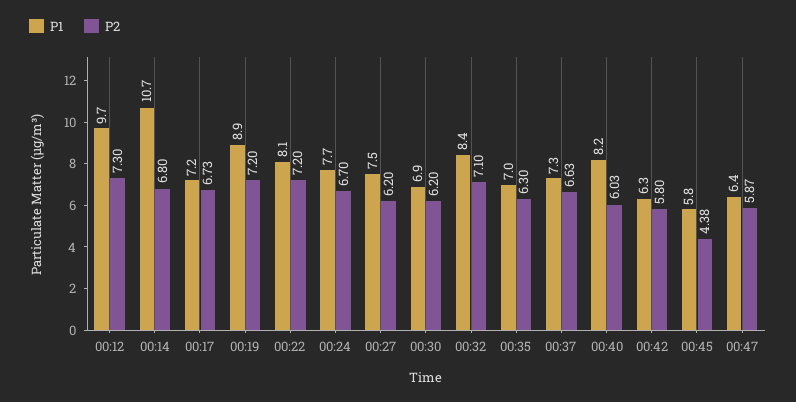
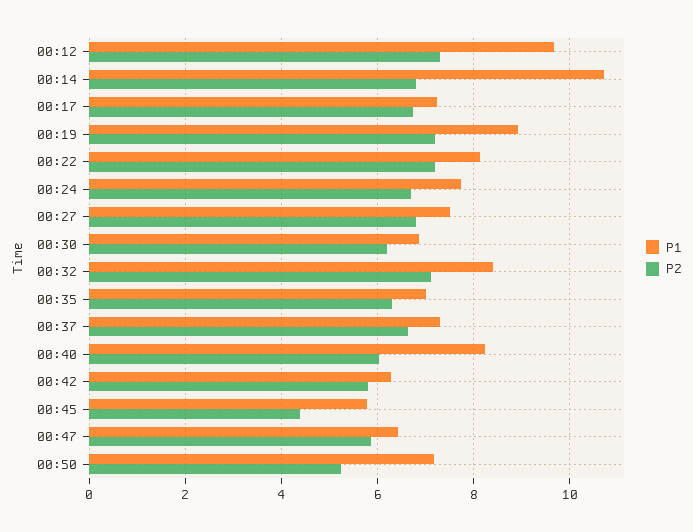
P2, 00:27: 6.2 -> 6.8
P1, 00:50: none -> 7.2
P2, 00:50: none -> 5.2

